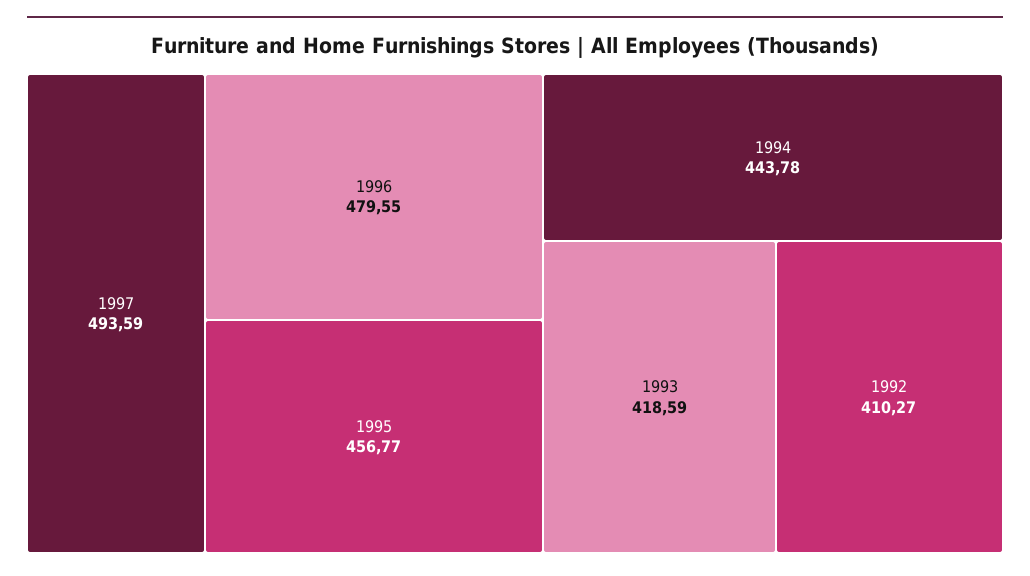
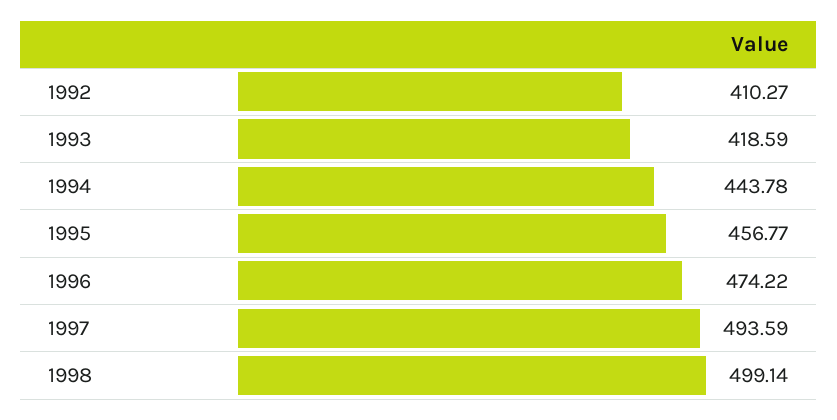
1996: 479.55 -> 474.22
1998: none -> 499.14

